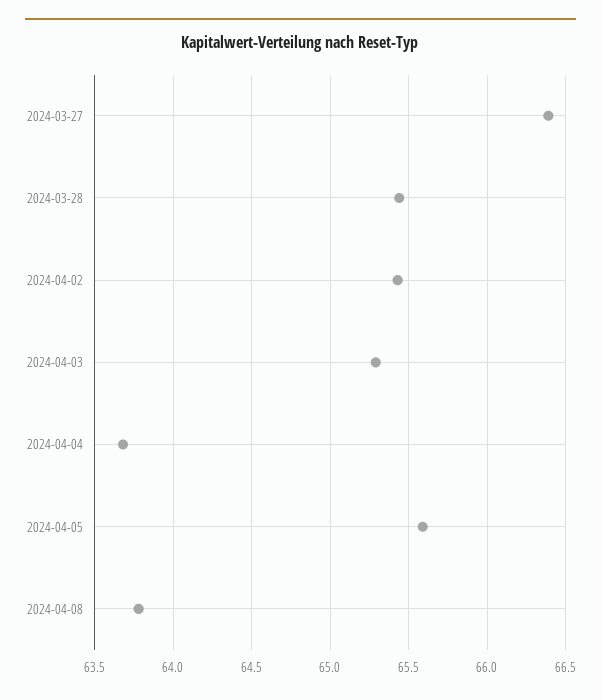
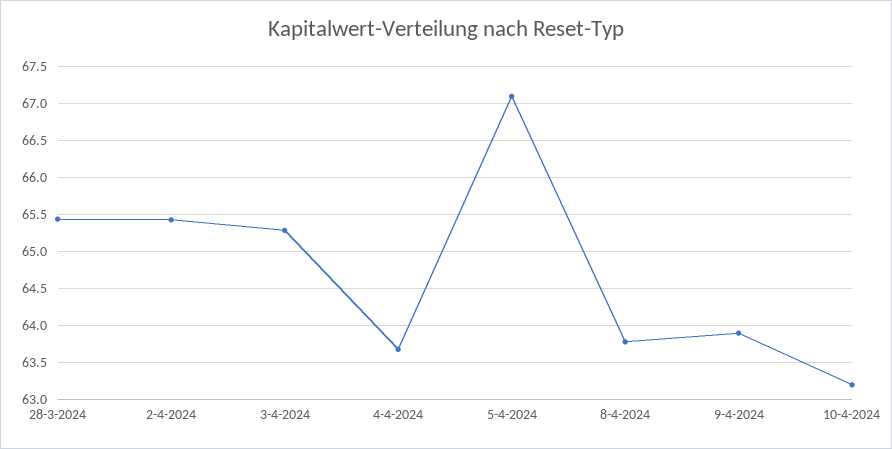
2024-03-27: 66.4 -> none
2024-04-05: 65.6 -> 67.1
9-4-2024: none -> 63.9
10-4-2024: none -> 63.2

